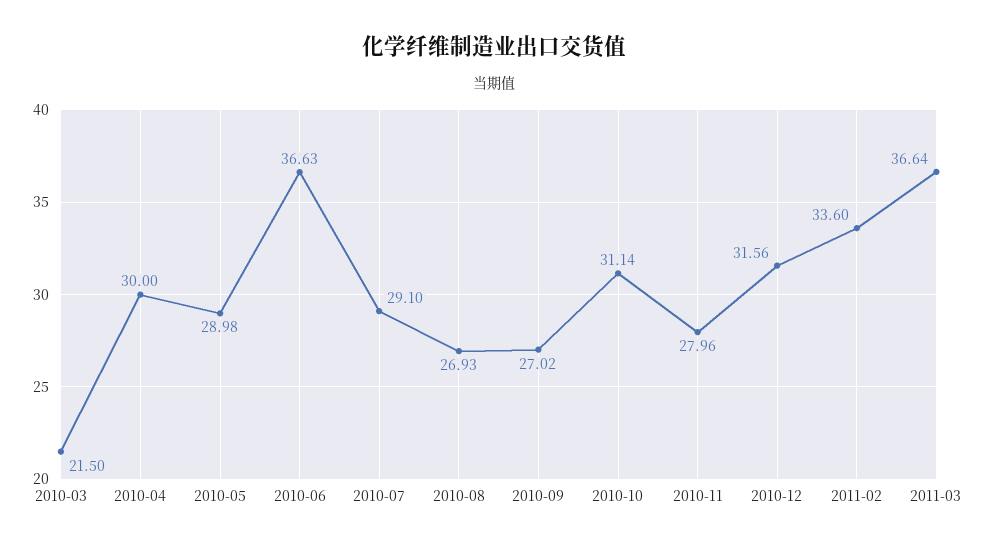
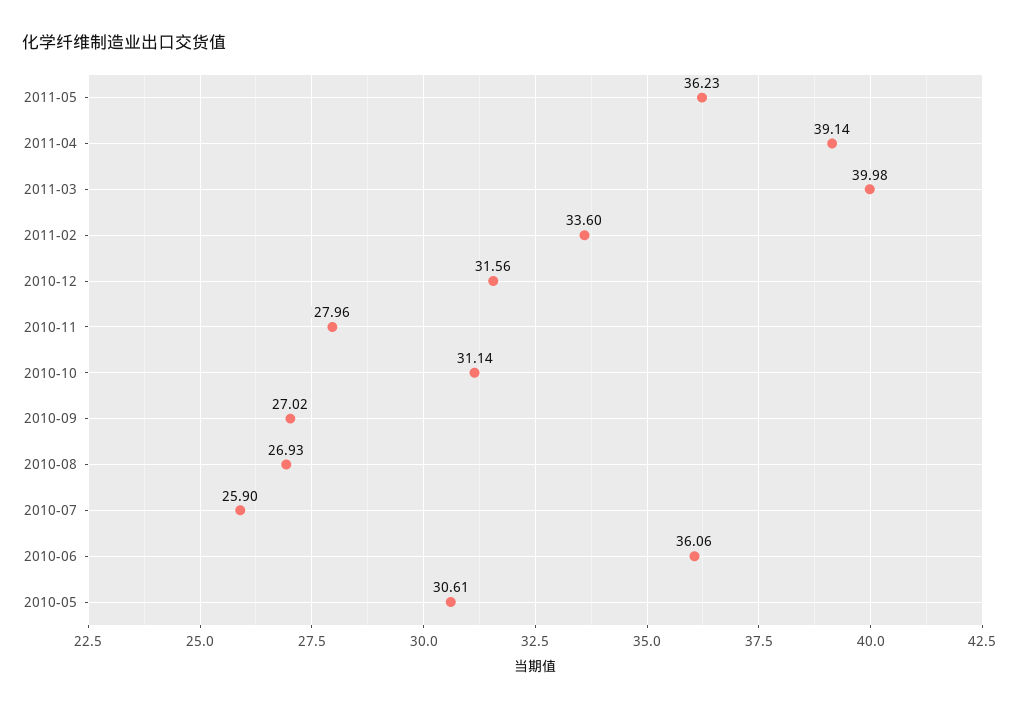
2010-03: 21.5 -> none
2010-04: 30 -> none
2010-05: 28.98 -> 30.61
2010-06: 36.63 -> 36.06
2010-07: 29.1 -> 25.9
2011-03: 36.64 -> 39.98
2011-05: none -> 36.23
2011-04: none -> 39.14

